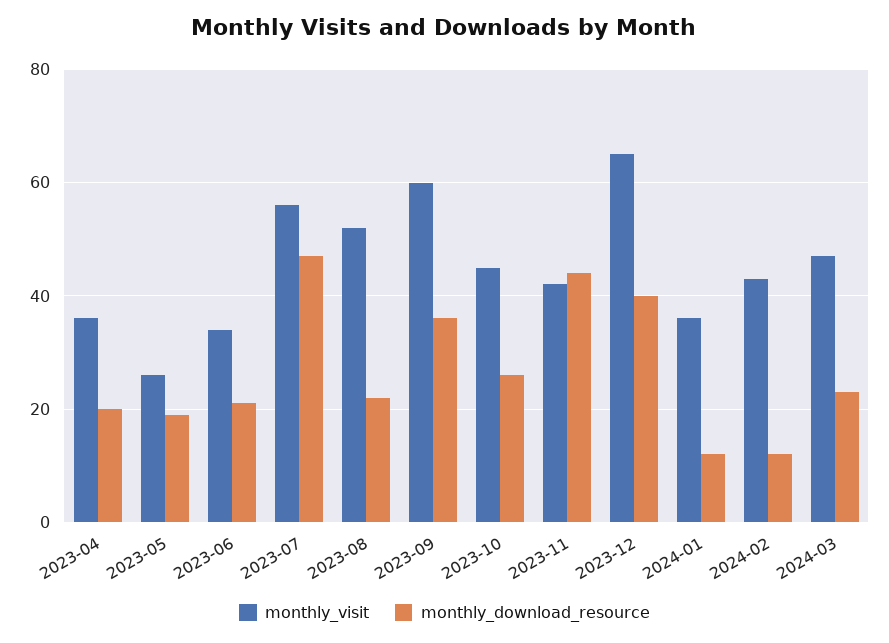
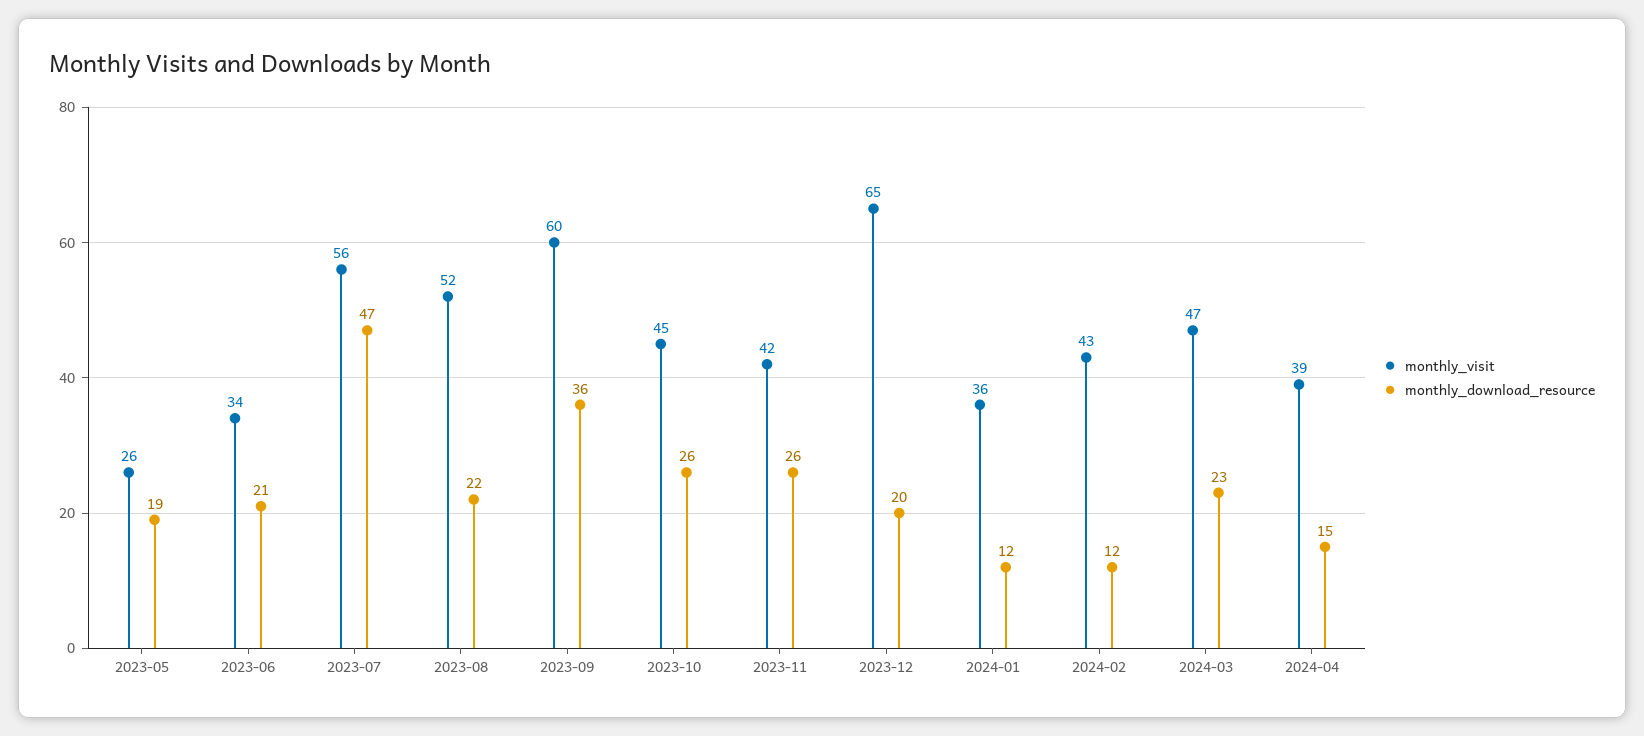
monthly_visit, 2023-04: 35 -> none
monthly_download_resource, 2023-04: 20 -> none
monthly_download_resource, 2023-11: 45 -> 26
monthly_download_resource, 2023-12: 40 -> 20
monthly_visit, 2024-04: none -> 39
monthly_download_resource, 2024-04: none -> 15

